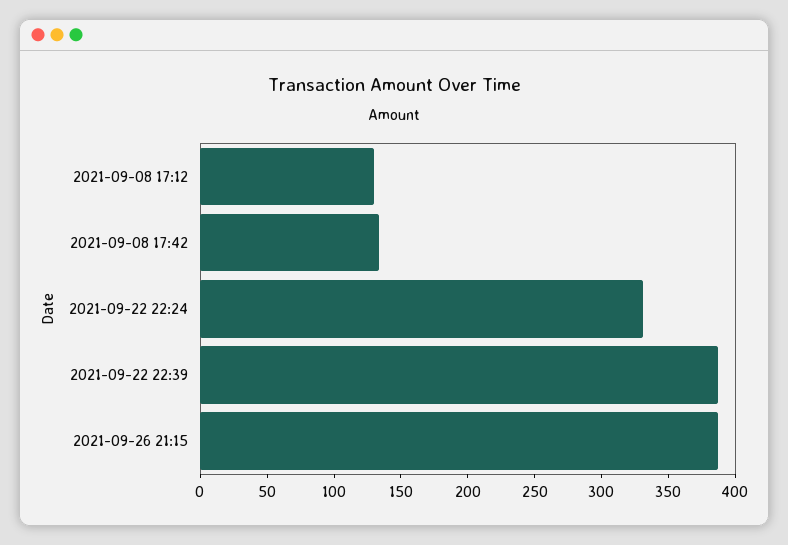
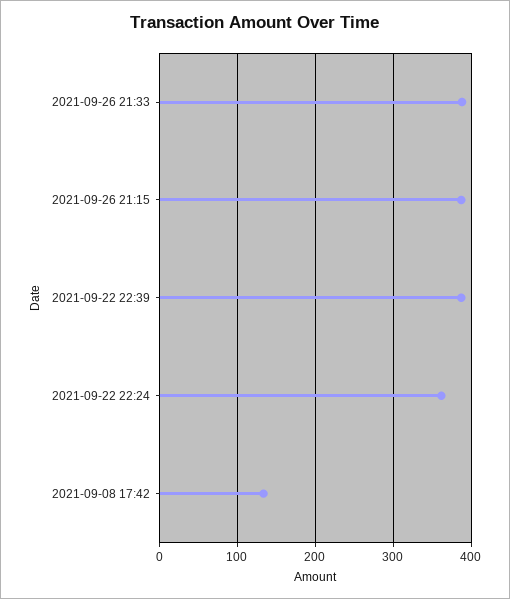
2021-09-08 17:12: 130 -> none
2021-09-22 22:24: 330 -> 360
2021-09-26 21:33: none -> 390

